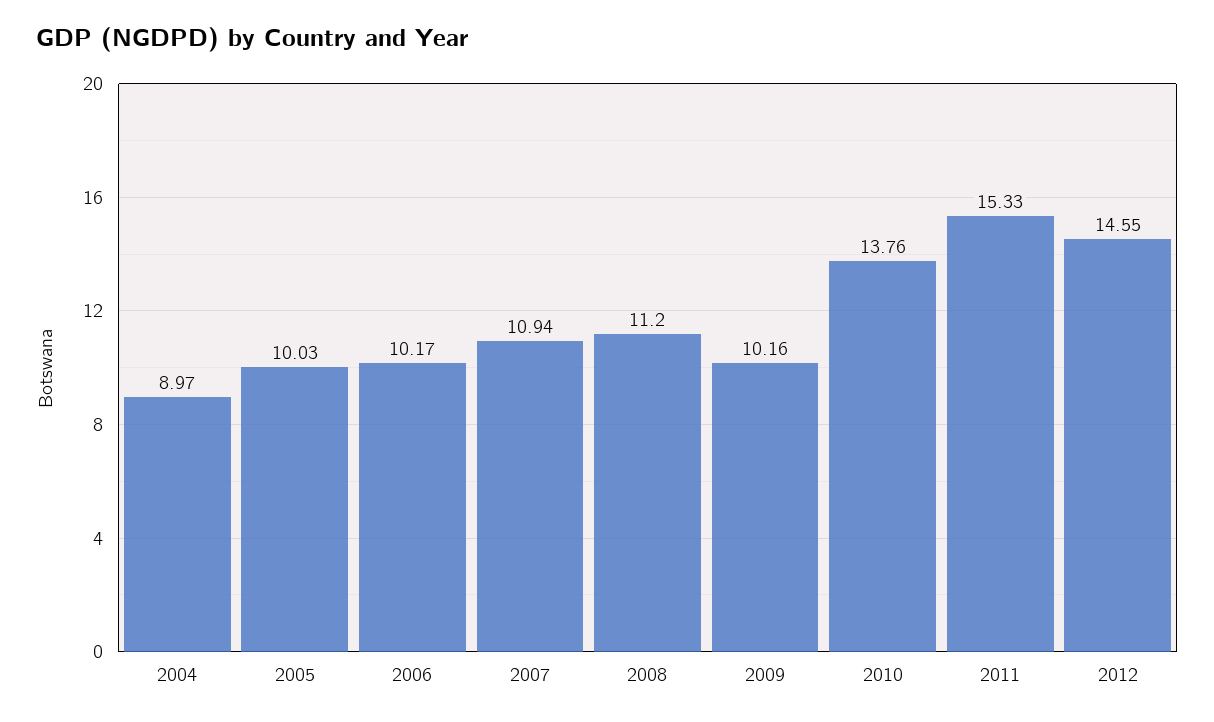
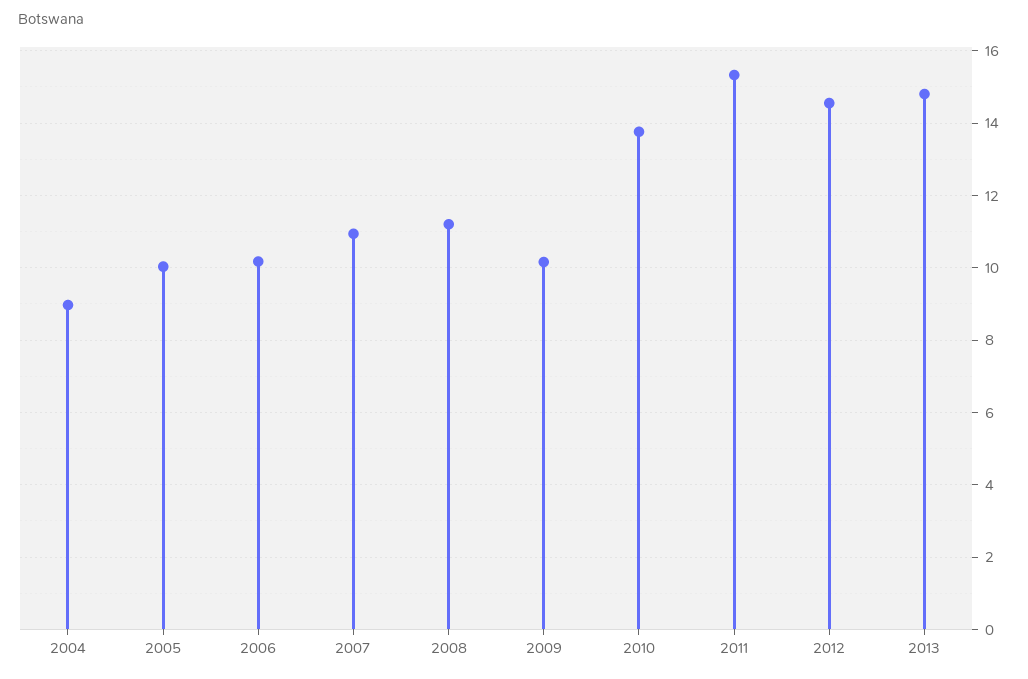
2013: none -> 14.8

